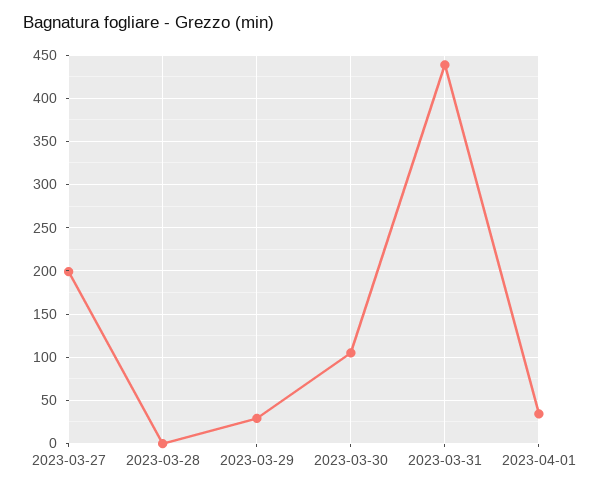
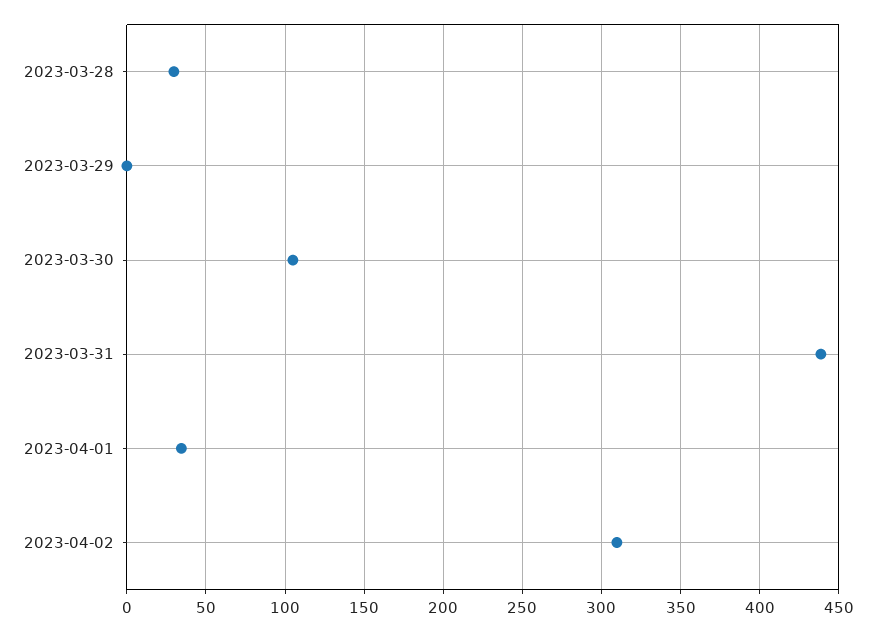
2023-03-27: 200 -> none
2023-03-28: 0 -> 30
2023-03-29: 30 -> 0
2023-04-02: none -> 310

